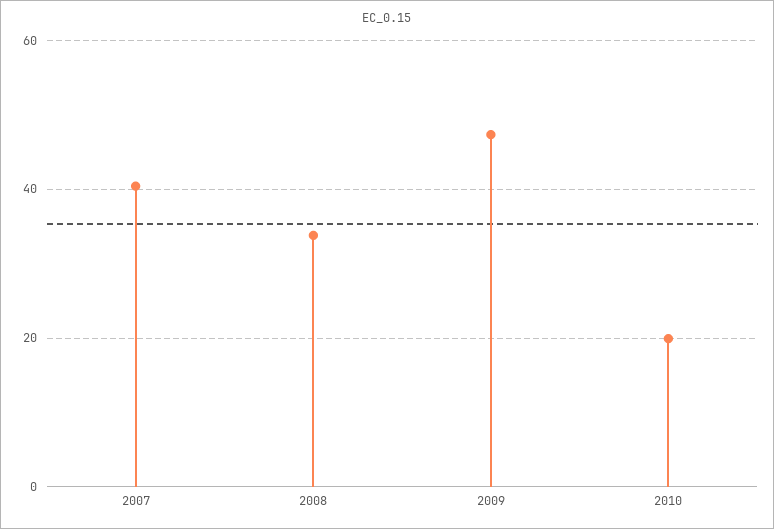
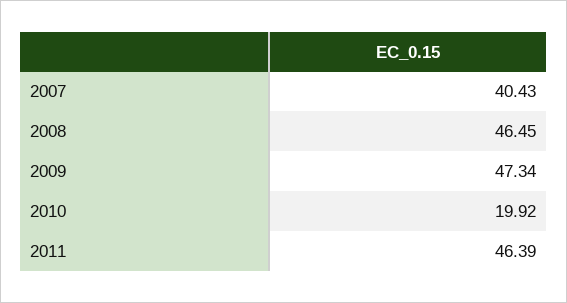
2008: 34 -> 46.45
2011: none -> 46.39

